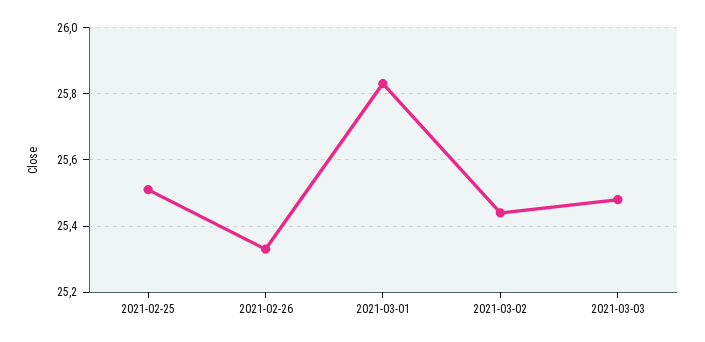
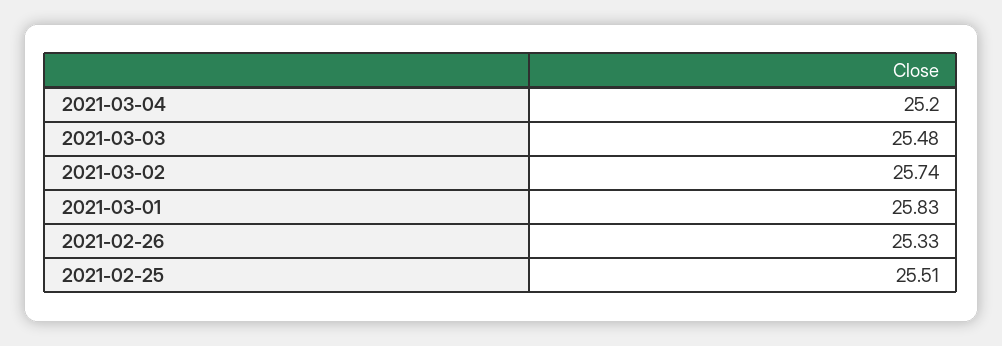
2021-03-02: 25.45 -> 25.74
2021-03-04: none -> 25.2

